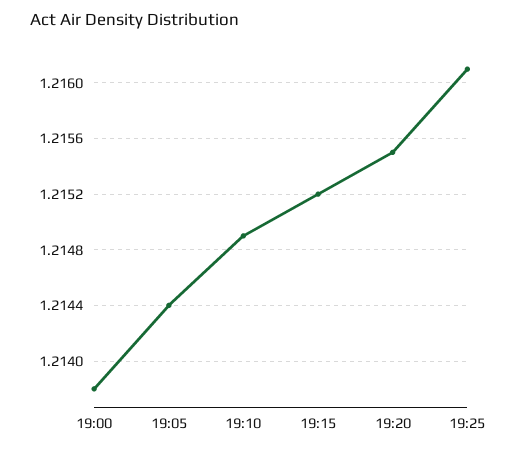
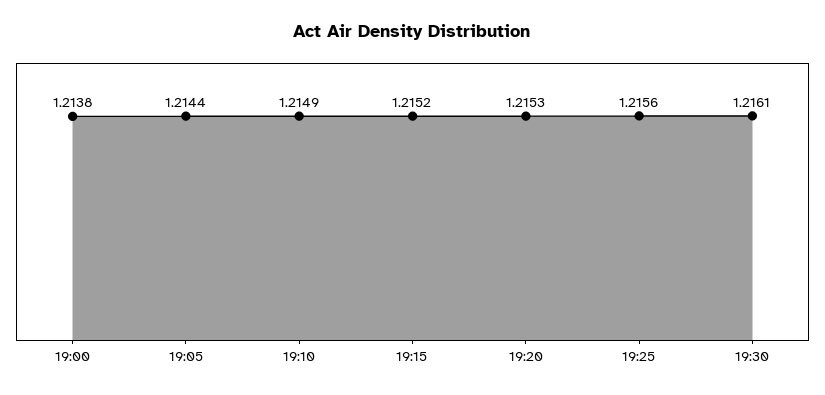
19:20: 1.2155 -> 1.2153
19:25: 1.2161 -> 1.2156
19:30: none -> 1.2161

